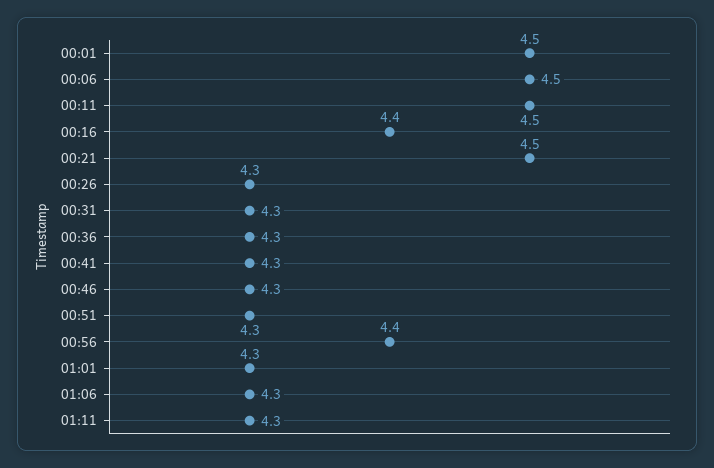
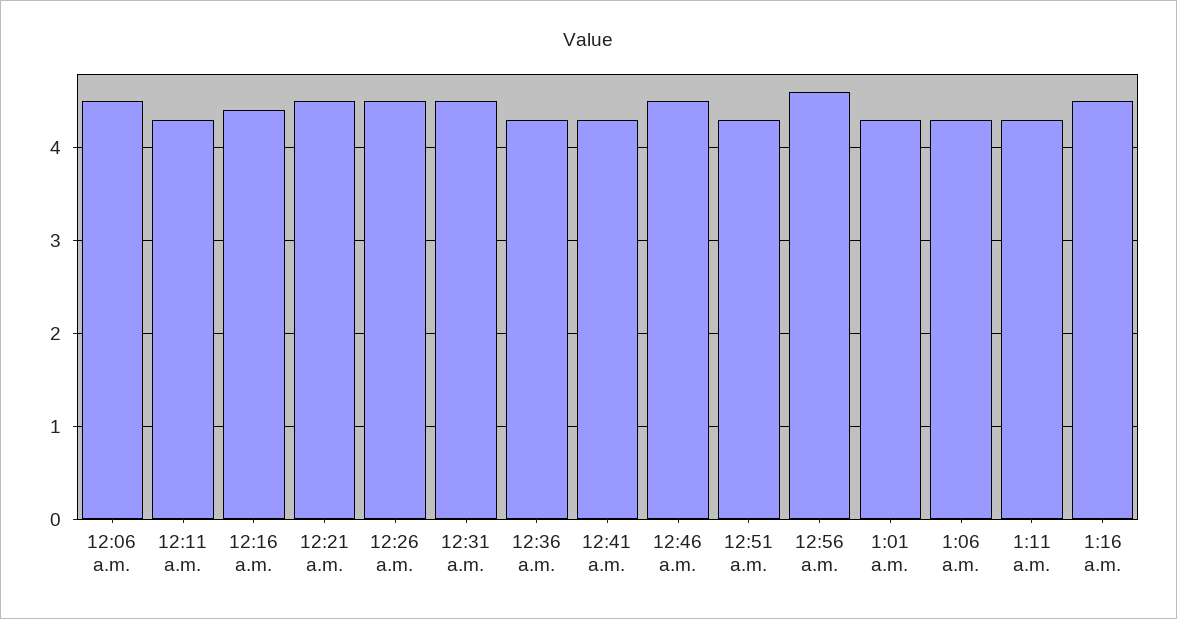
00:01: 4.5 -> none
00:11: 4.5 -> 4.3
00:26: 4.3 -> 4.5
00:31: 4.3 -> 4.5
00:46: 4.3 -> 4.5
00:56: 4.4 -> 4.6
1:16 a.m.: none -> 4.5

